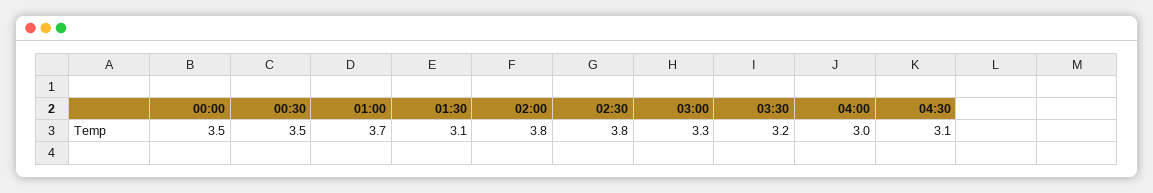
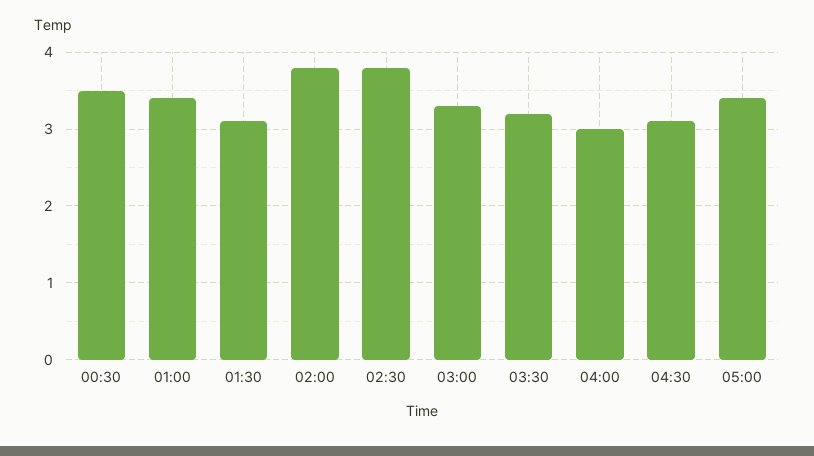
00:00: 3.5 -> none
01:00: 3.7 -> 3.4
05:00: none -> 3.4

